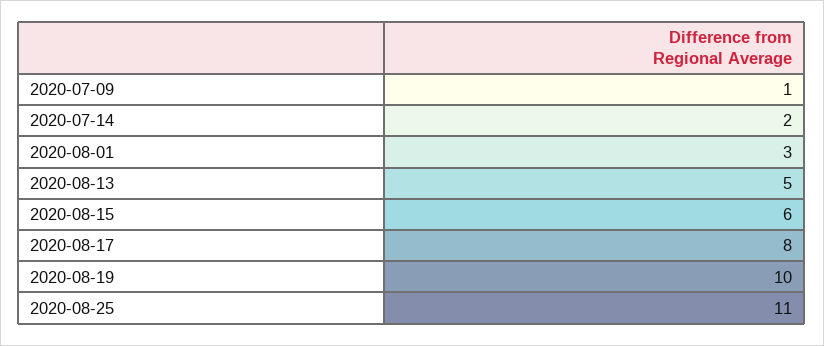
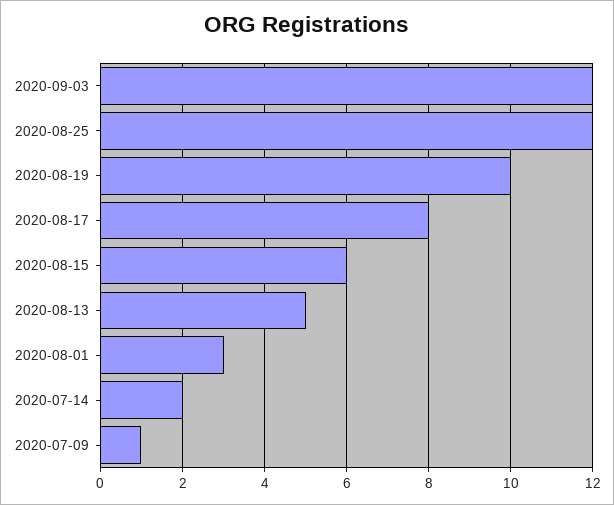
2020-08-25: 11 -> 12
2020-09-03: none -> 12

